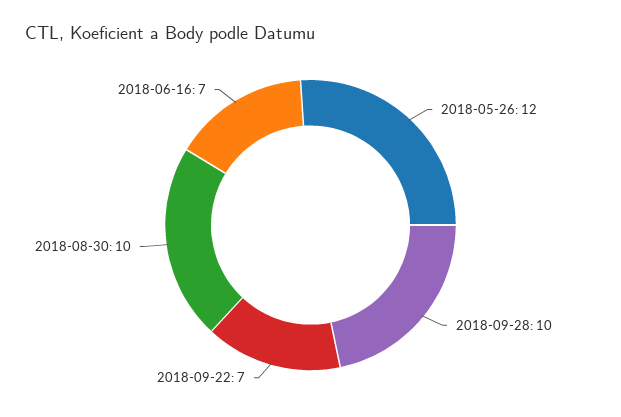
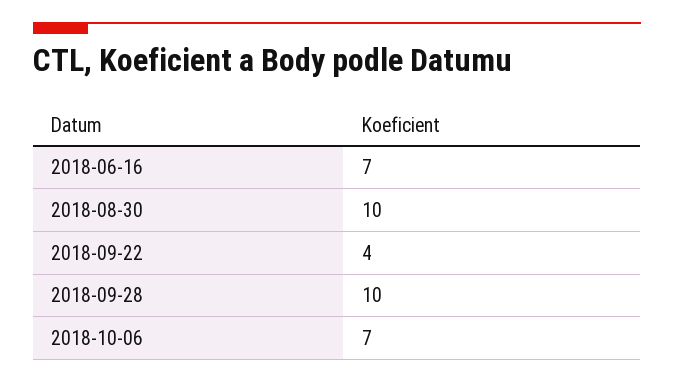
2018-05-26: 12 -> none
2018-09-22: 7 -> 4
2018-10-06: none -> 7

